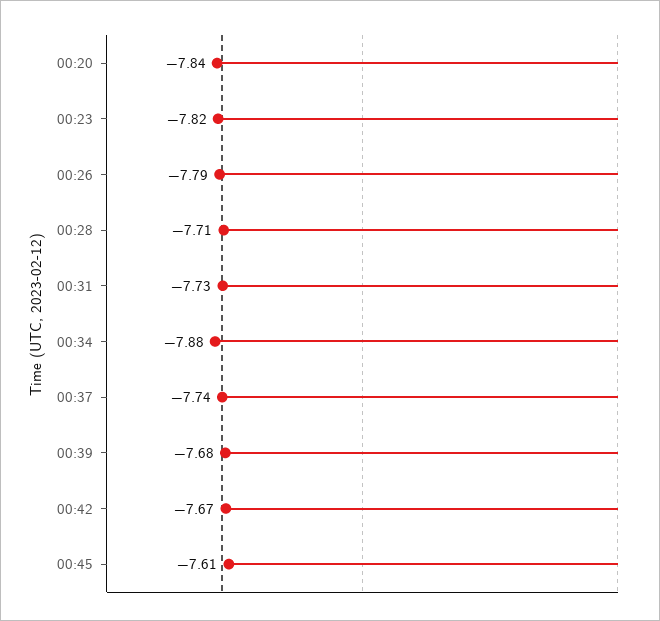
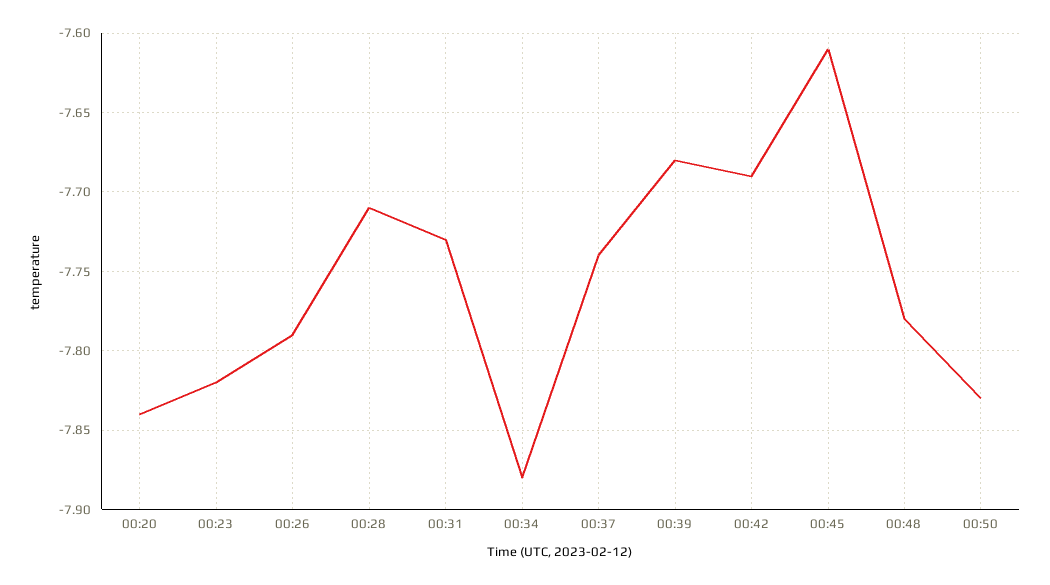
00:42: -7.67 -> -7.69
00:48: none -> -7.78
00:50: none -> -7.83

